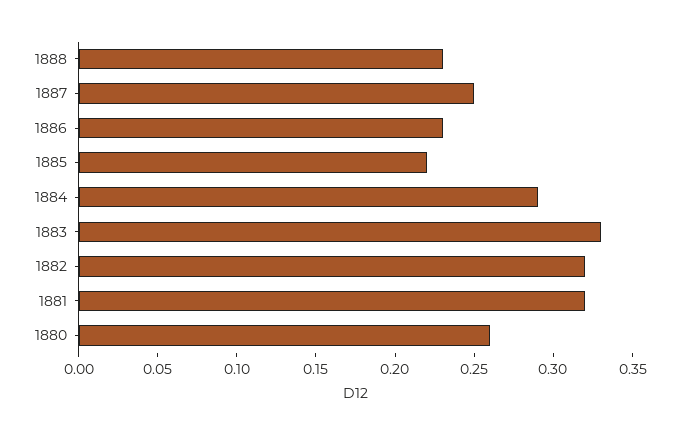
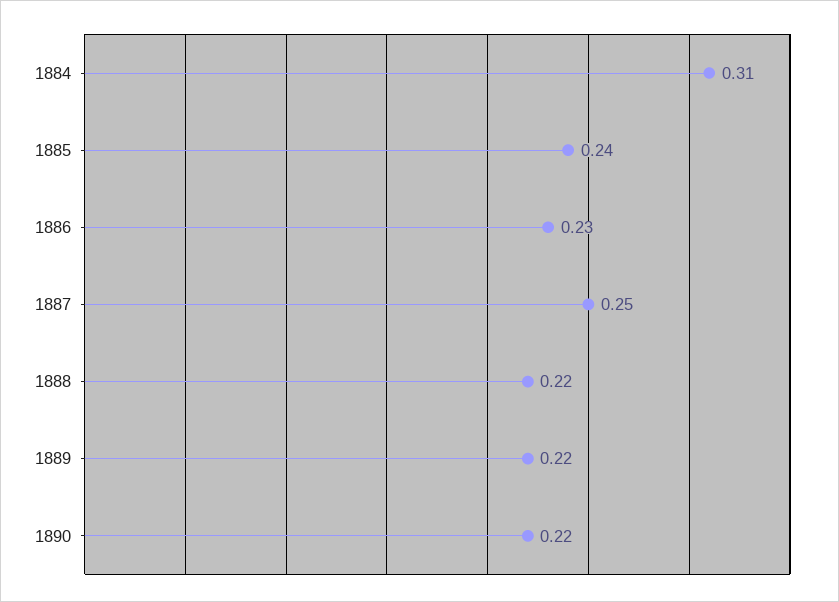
1888: 0.23 -> 0.22
1885: 0.22 -> 0.24
1884: 0.29 -> 0.31
1883: 0.33 -> none
1882: 0.32 -> none
1881: 0.32 -> none
1880: 0.26 -> none
1889: none -> 0.22
1890: none -> 0.22

